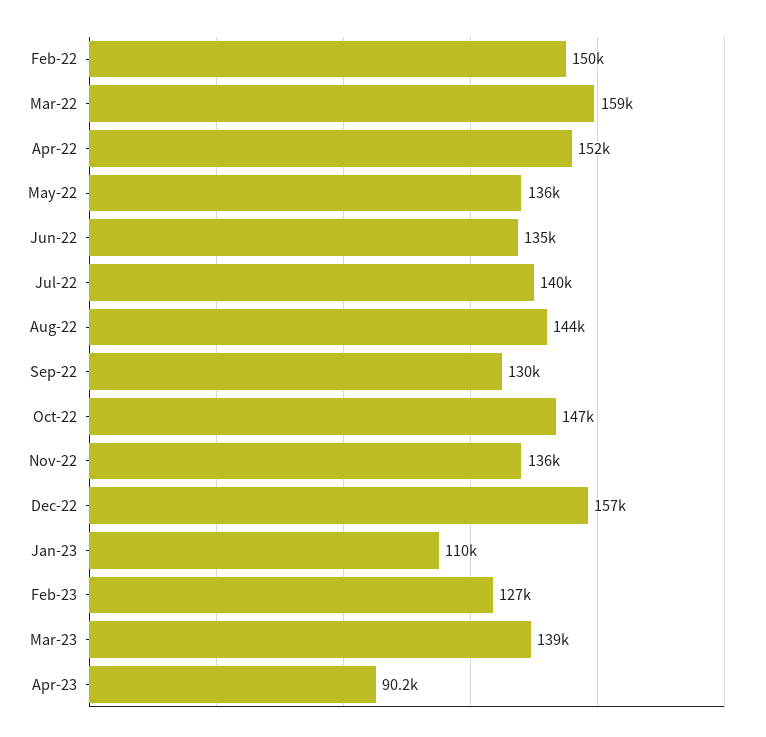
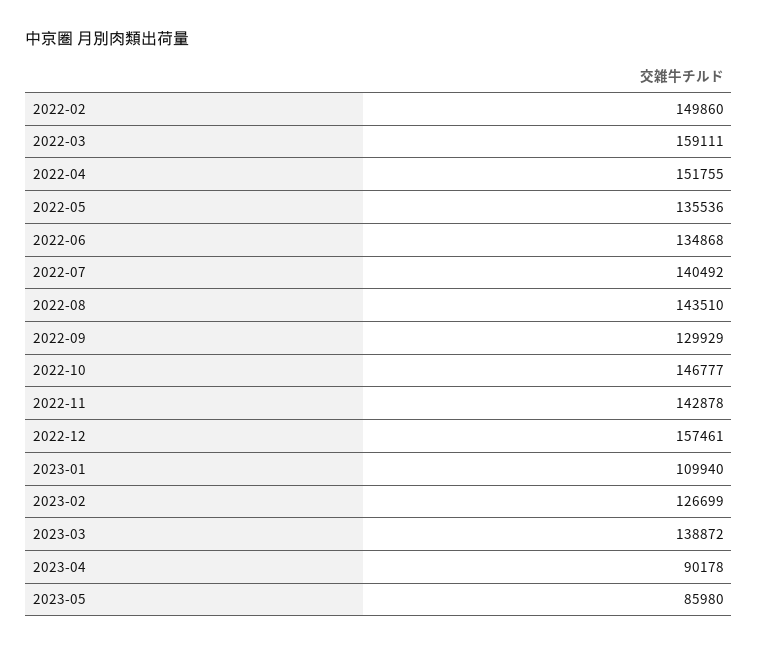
Nov-22: 136000 -> 142878
2023-05: none -> 85980

